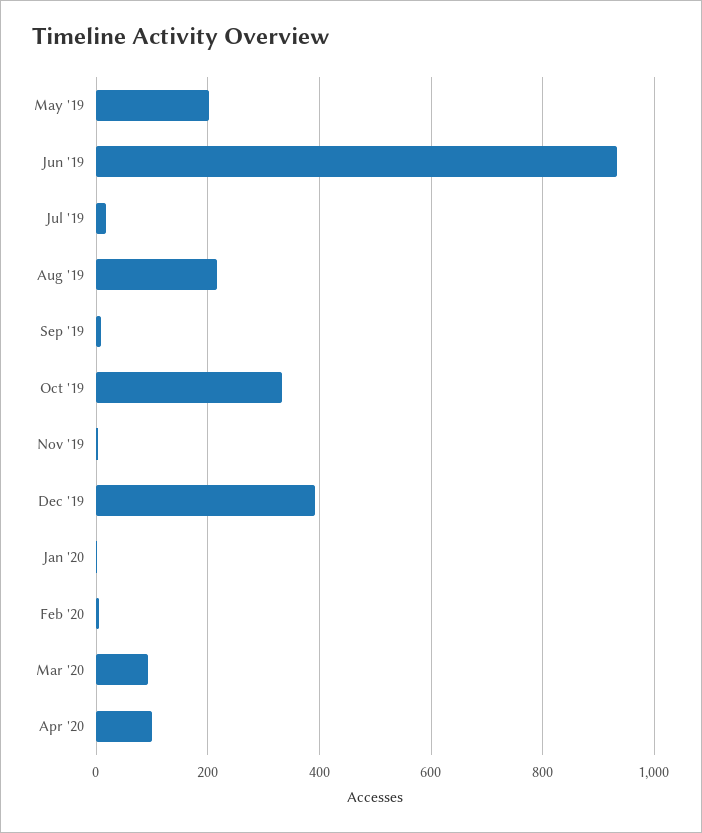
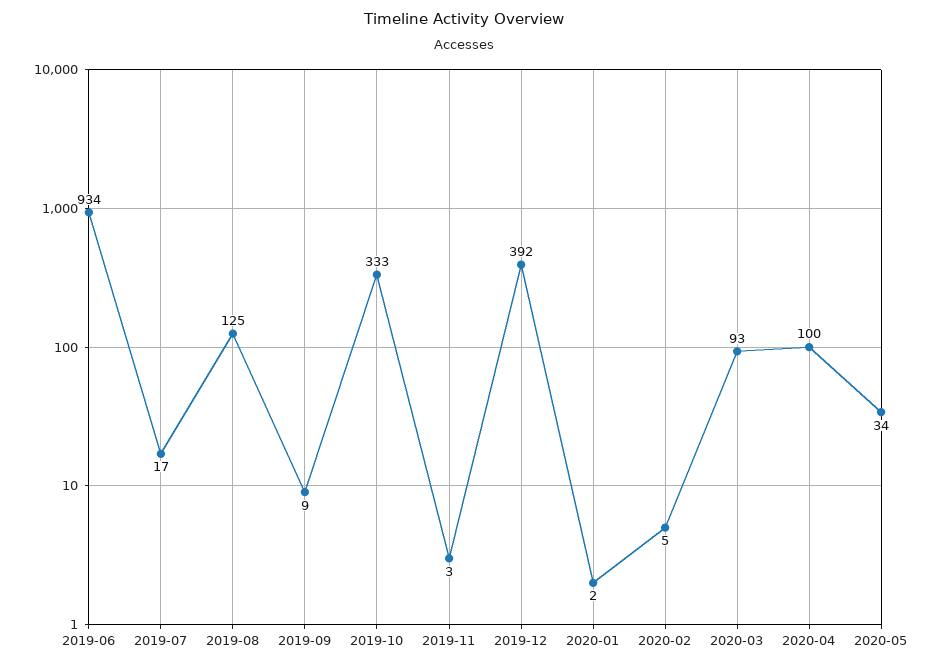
May '19: 200 -> none
Aug '19: 220 -> 125
2020-05: none -> 34

